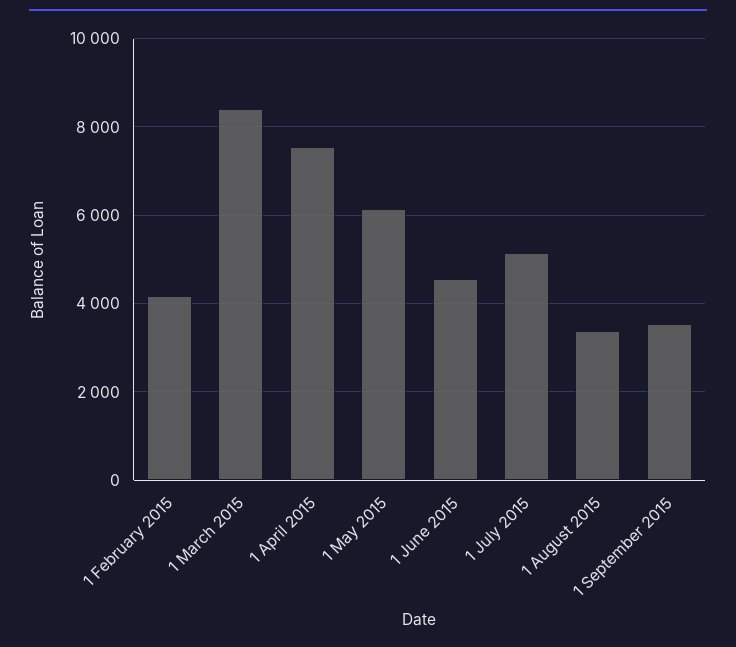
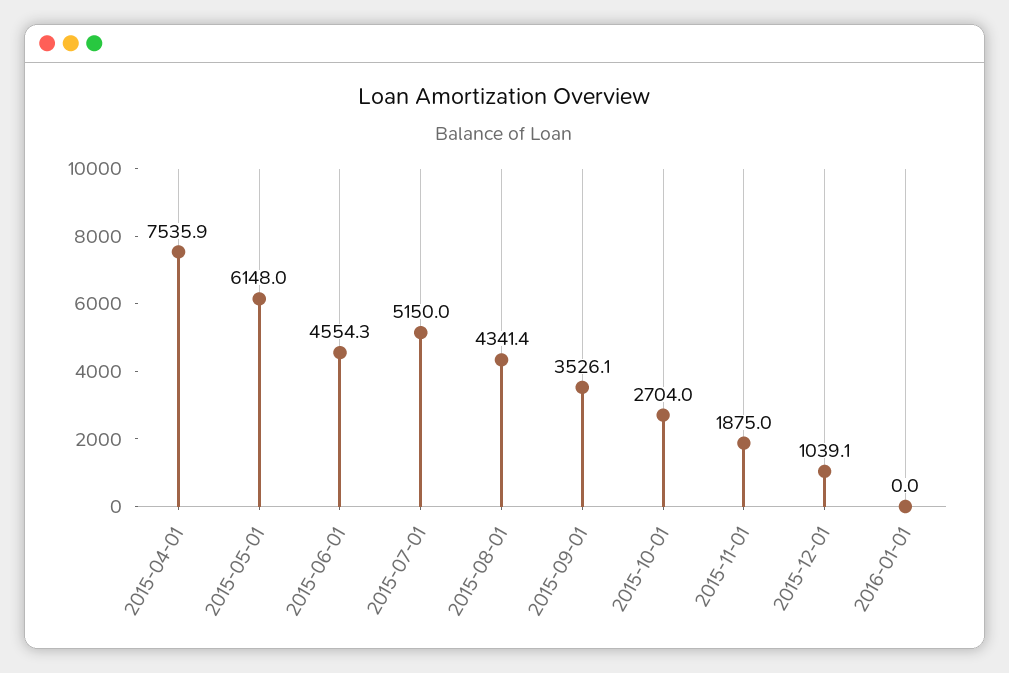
1 February 2015: 4200 -> none
1 March 2015: 8400 -> none
1 August 2015: 3400 -> 4341.4
2015-10-01: none -> 2704
2015-11-01: none -> 1875
2015-12-01: none -> 1039.1
2016-01-01: none -> 0

